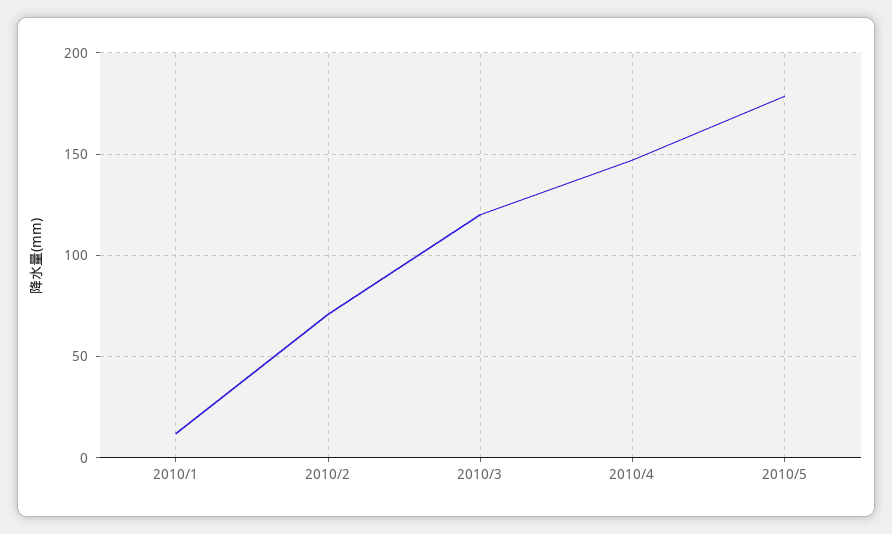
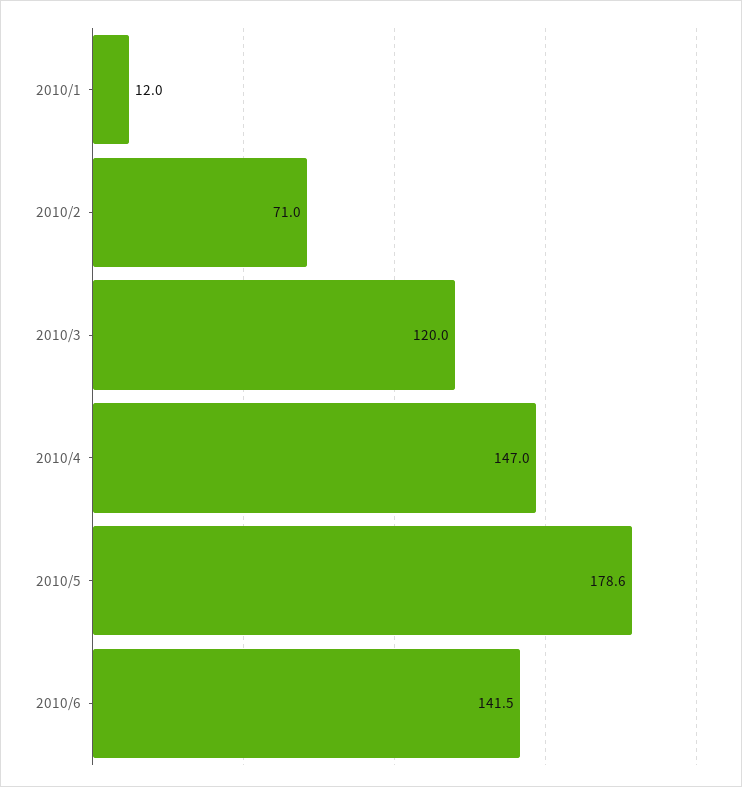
2010/6: none -> 141.5

